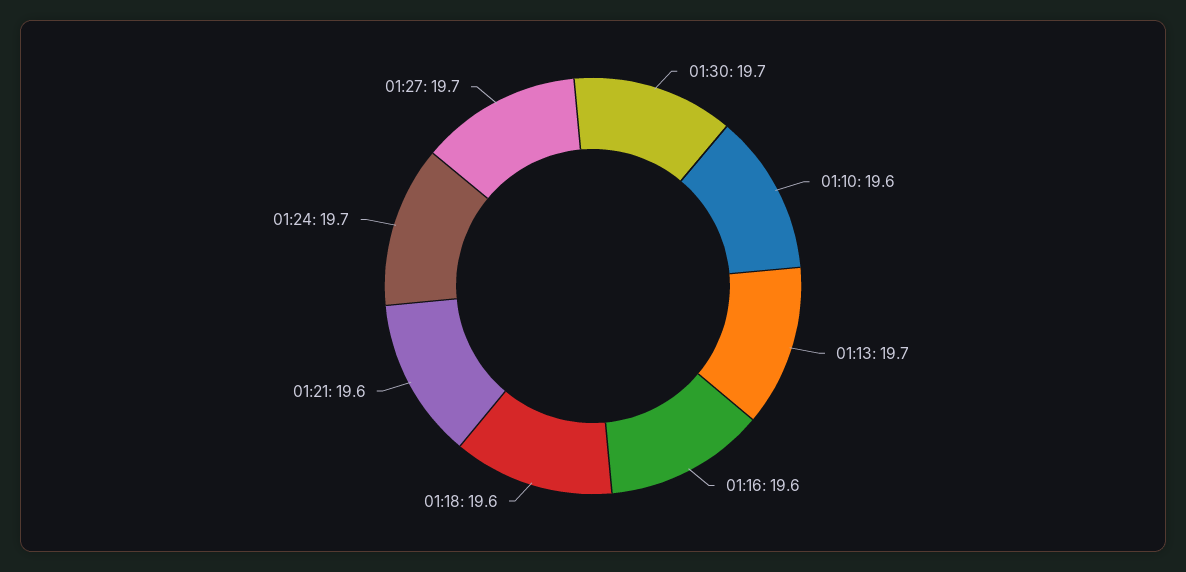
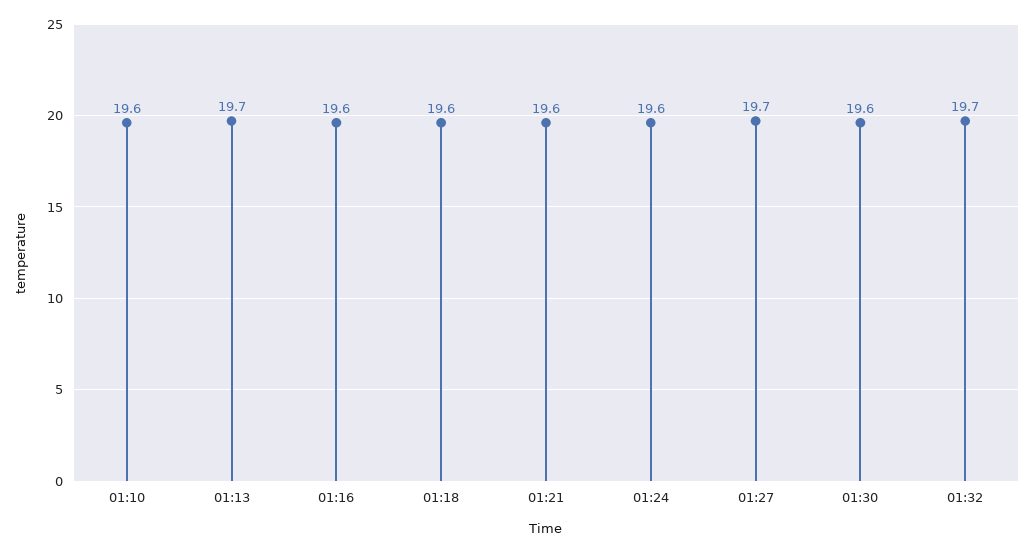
01:30: 19.7 -> 19.6
01:24: 19.7 -> 19.6
01:32: none -> 19.7

